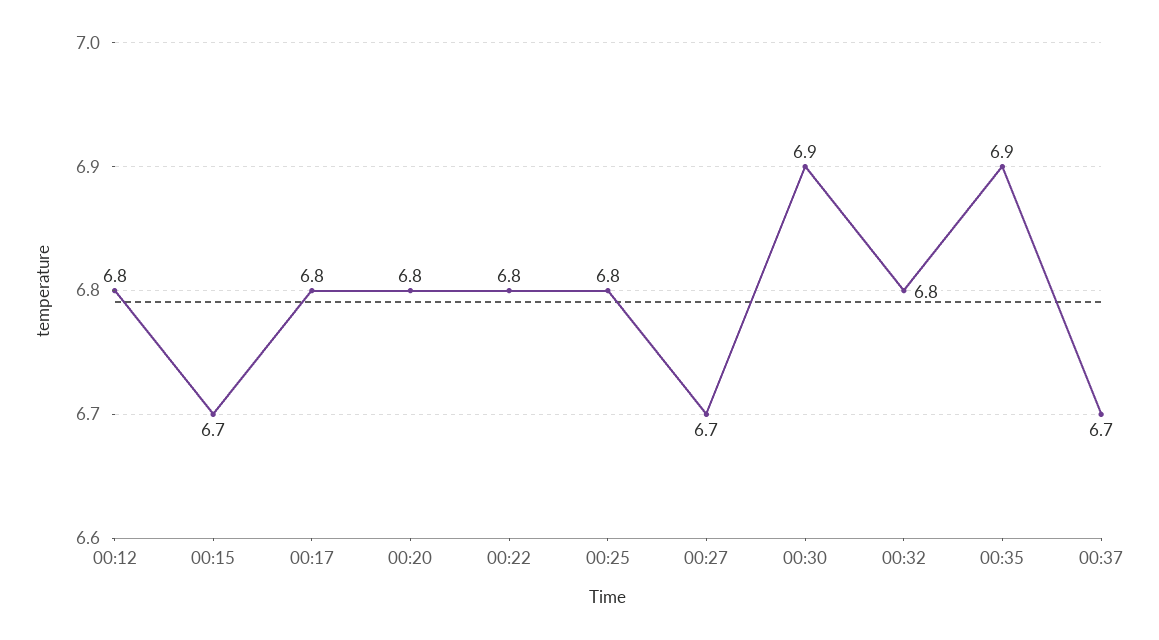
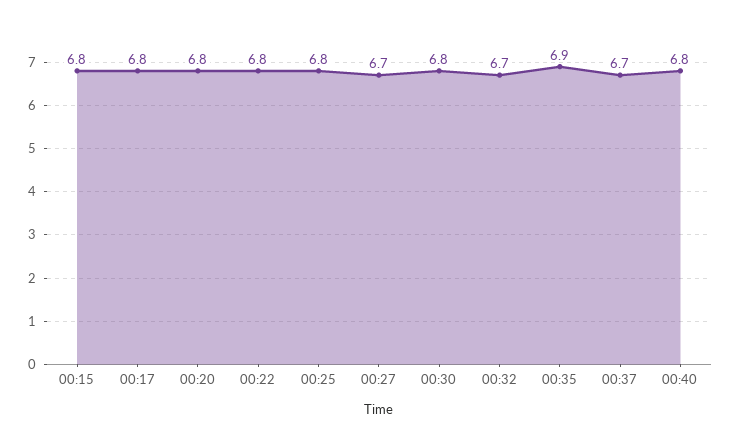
00:12: 6.8 -> none
00:15: 6.7 -> 6.8
00:30: 6.9 -> 6.8
00:32: 6.8 -> 6.7
00:40: none -> 6.8

